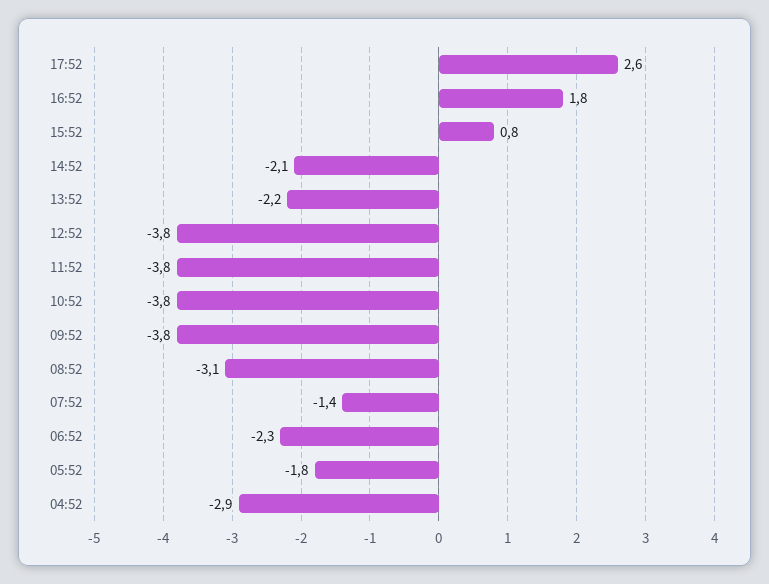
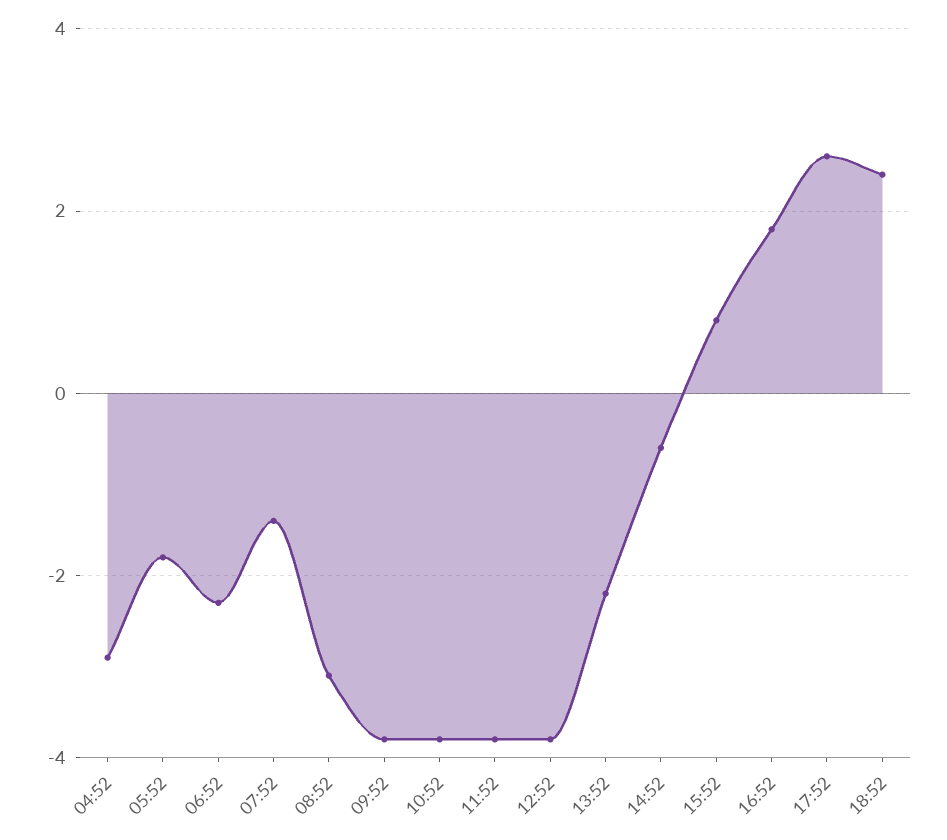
14:52: -2.1 -> -0.5
18:52: none -> 2.5

